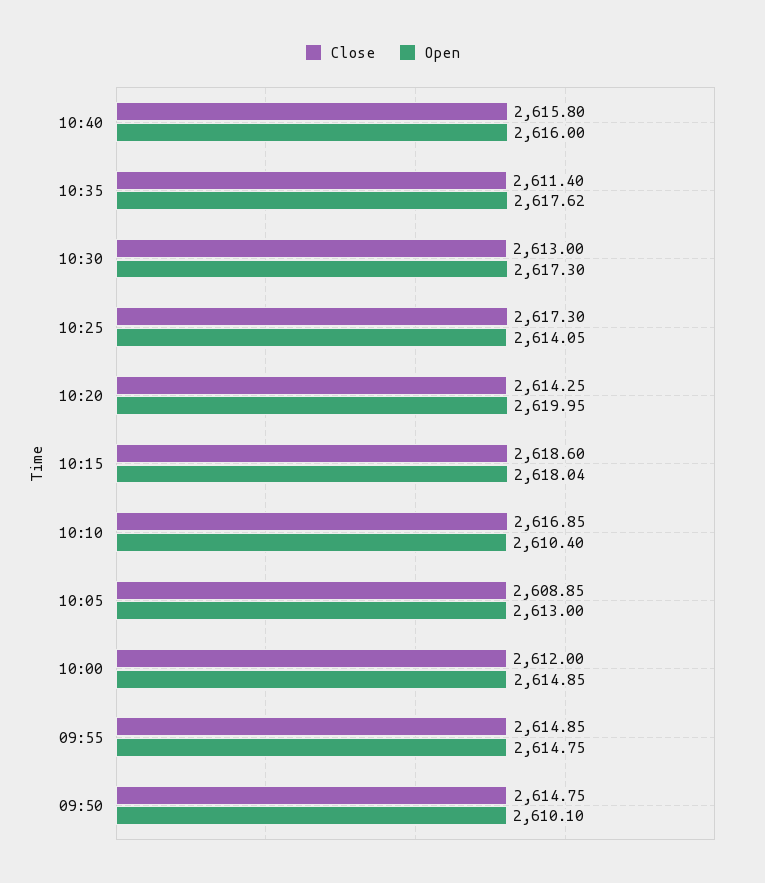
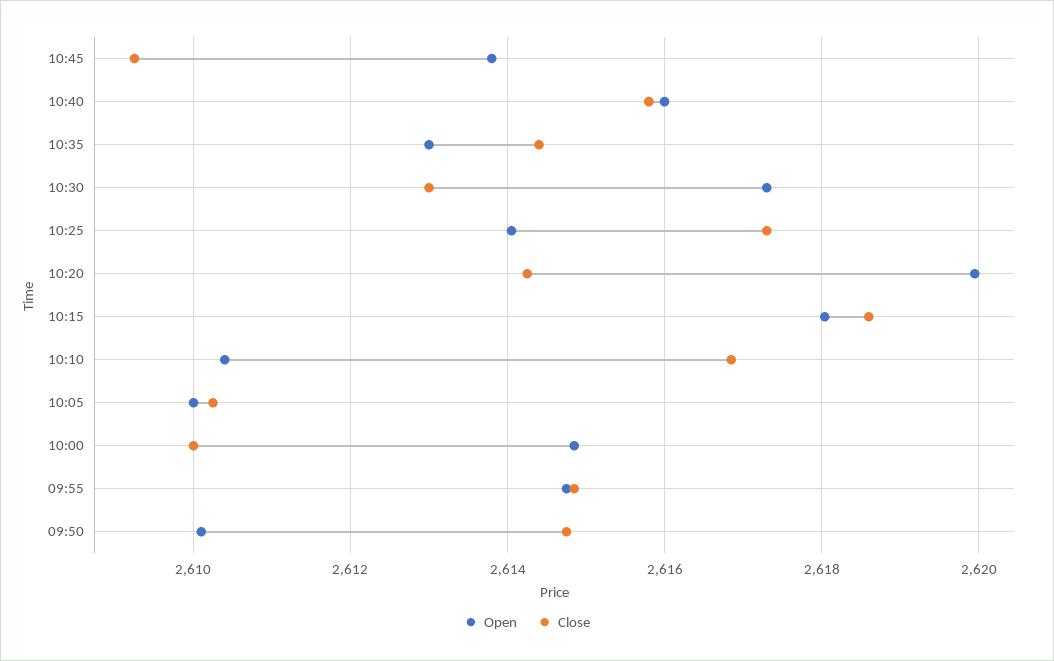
Close, 10:35: 2611.4 -> 2614.4
Open, 10:35: 2617.62 -> 2613
Close, 10:05: 2608.85 -> 2610.2
Open, 10:05: 2613 -> 2610
Close, 10:00: 2612 -> 2610
Open, 10:45: none -> 2613.8
Close, 10:45: none -> 2609.2

